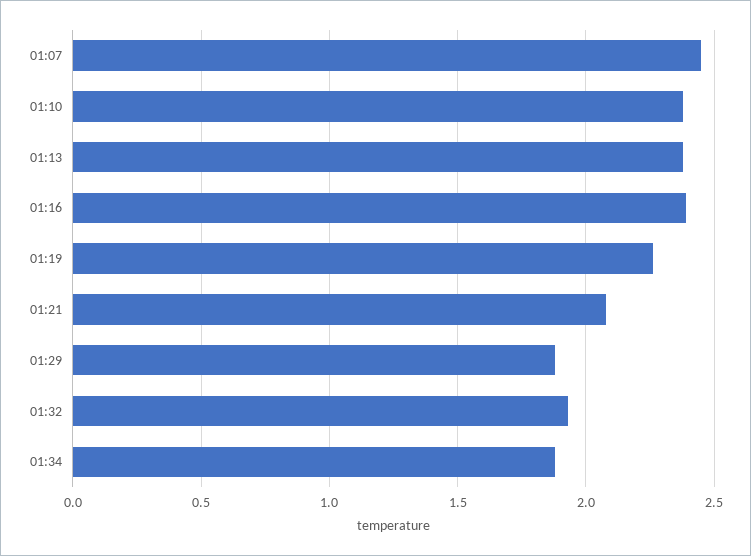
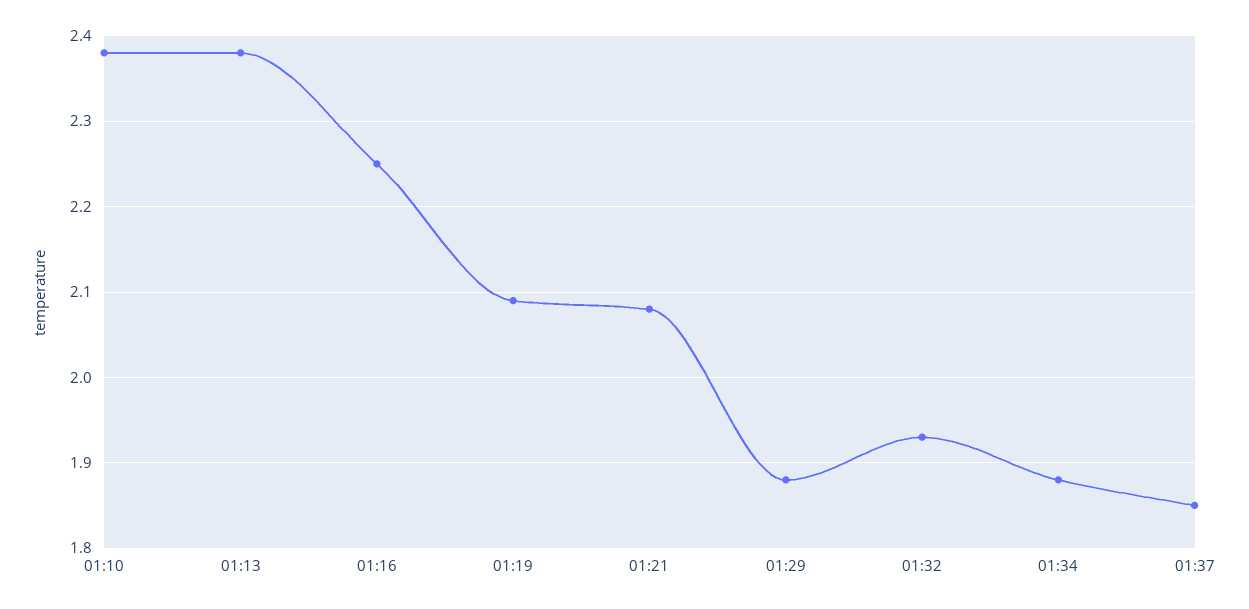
01:07: 2.45 -> none
01:16: 2.4 -> 2.25
01:19: 2.25 -> 2.09
01:37: none -> 1.85

